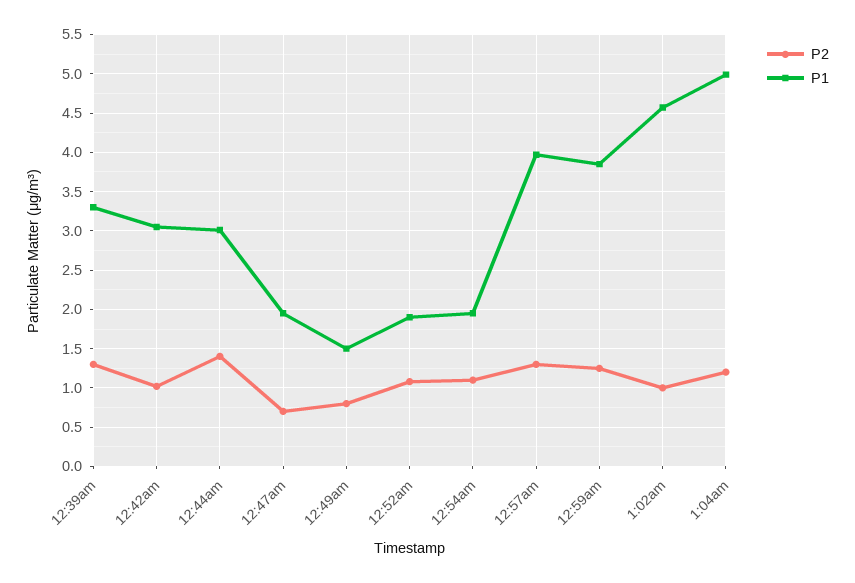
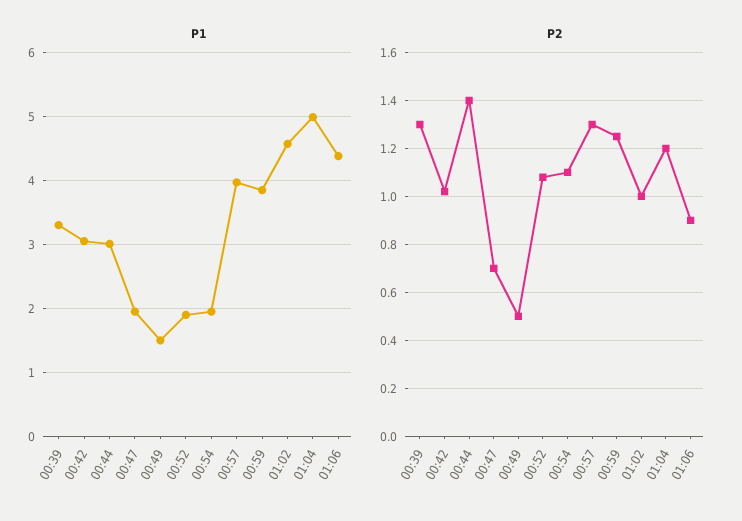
P2, 12:49am: 0.8 -> 0.5
P1, 01:06: none -> 4.4
P2, 01:06: none -> 0.9

